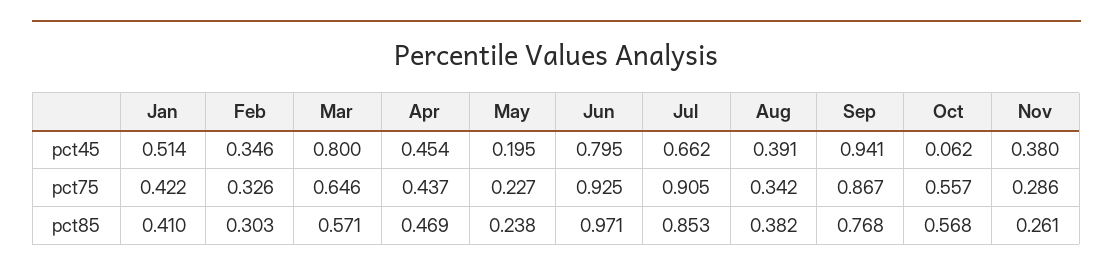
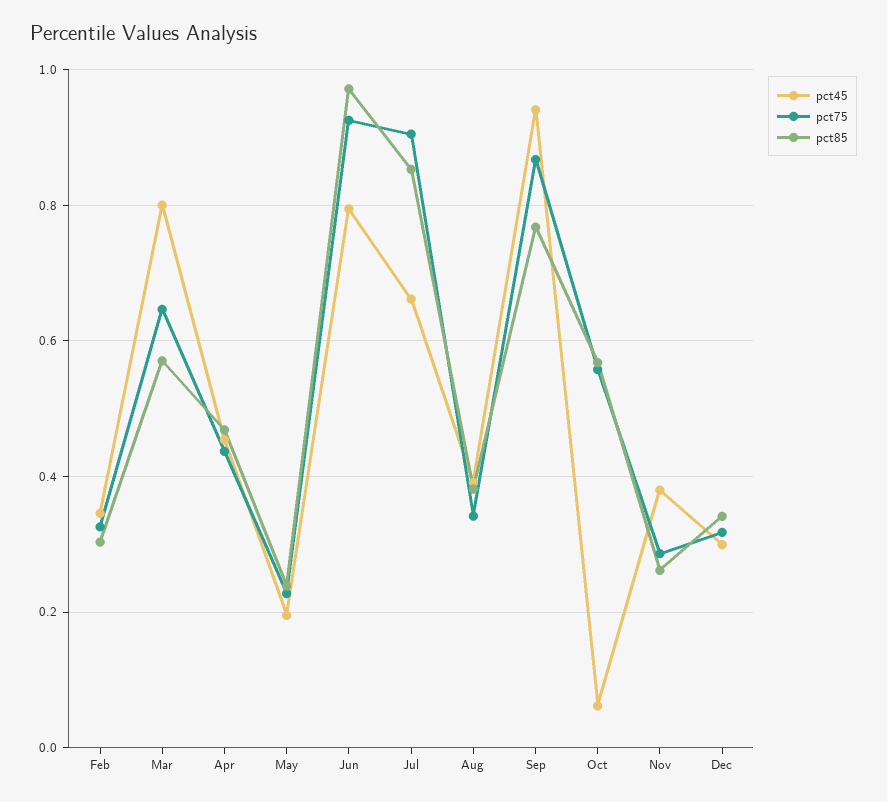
pct45, Jan: 0.514 -> none
pct75, Jan: 0.422 -> none
pct85, Jan: 0.41 -> none
pct45, Dec: none -> 0.3
pct75, Dec: none -> 0.32
pct85, Dec: none -> 0.34

